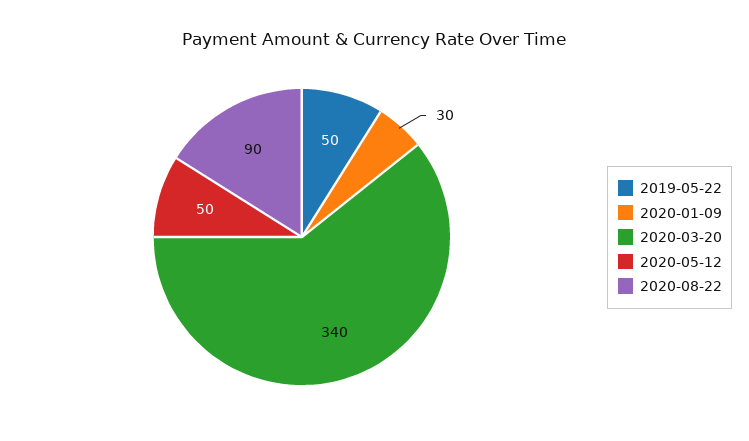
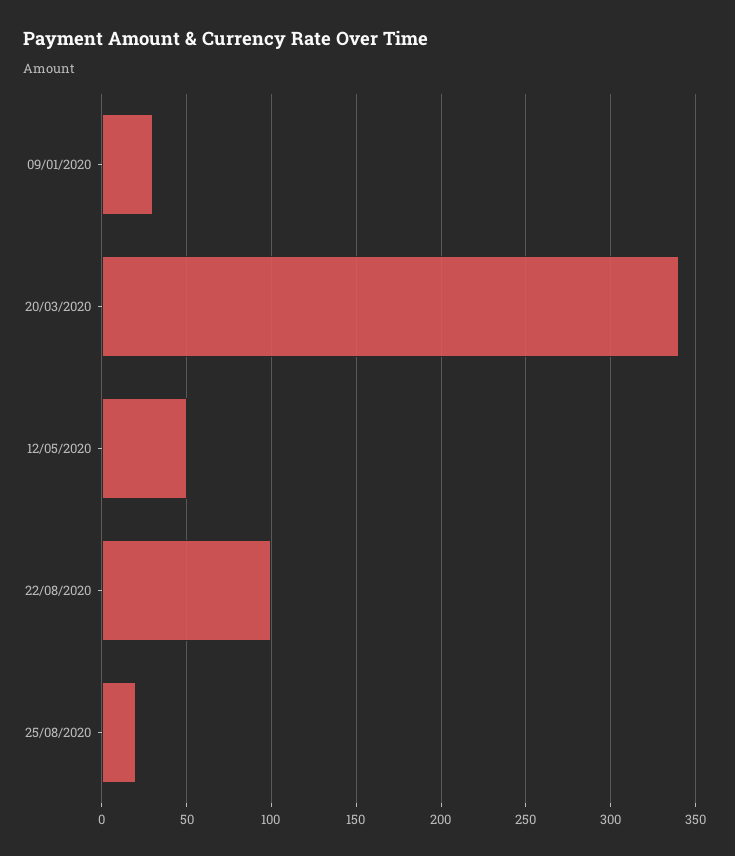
2019-05-22: 50 -> none
2020-08-22: 90 -> 100
25/08/2020: none -> 20

